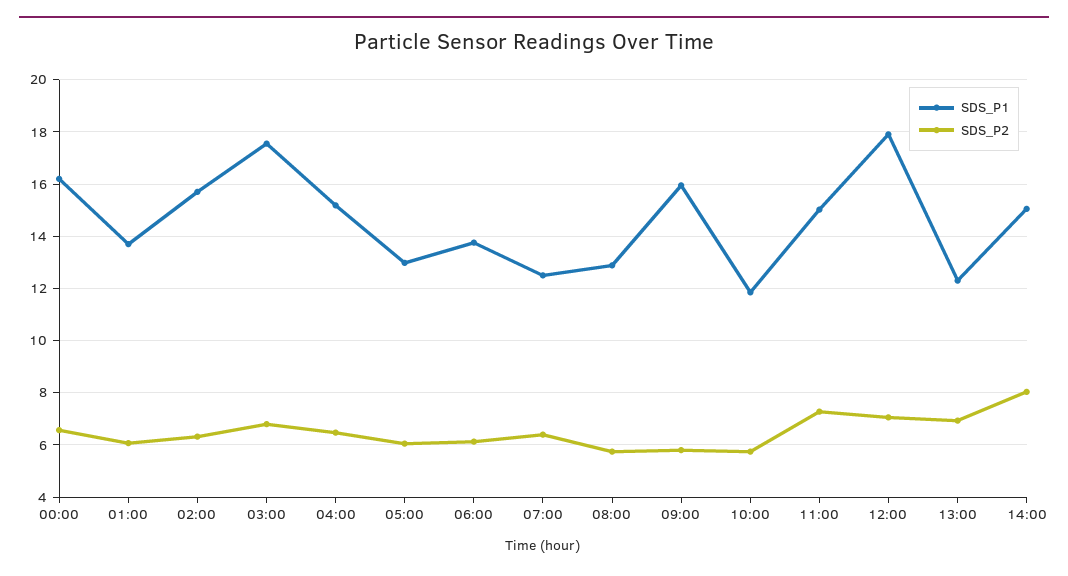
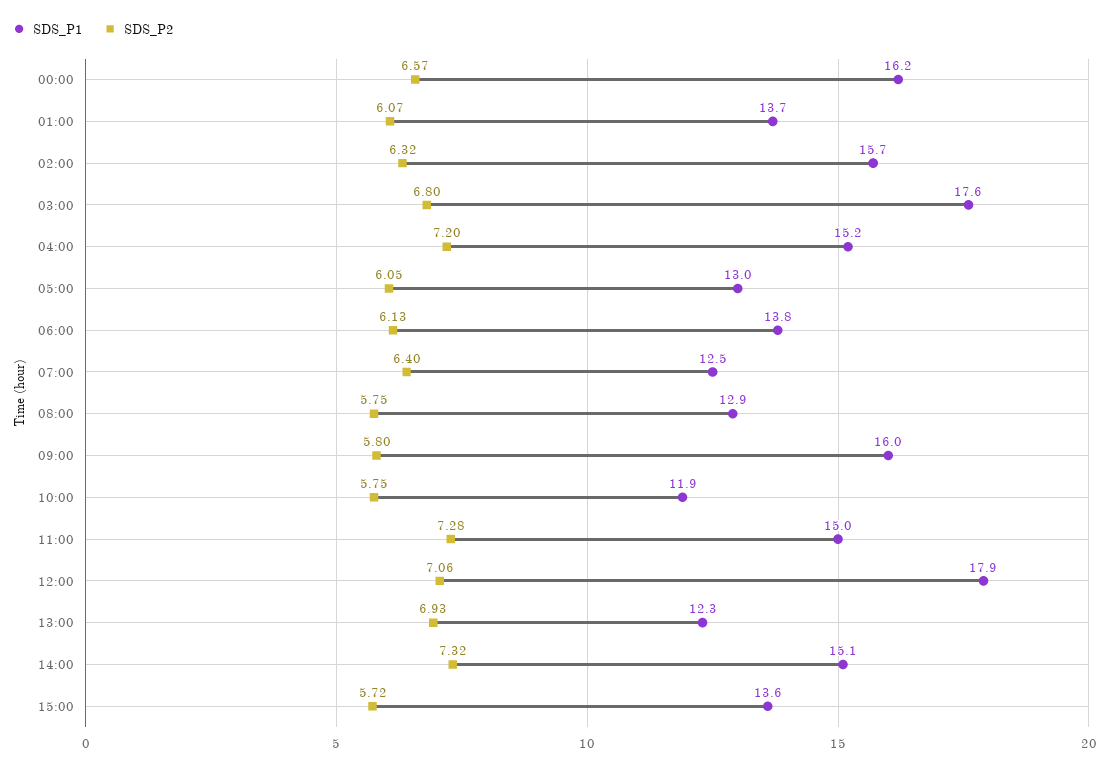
SDS_P2, 04:00: 6.5 -> 7.2
SDS_P2, 14:00: 8 -> 7.32
SDS_P1, 15:00: none -> 13.6
SDS_P2, 15:00: none -> 5.72

